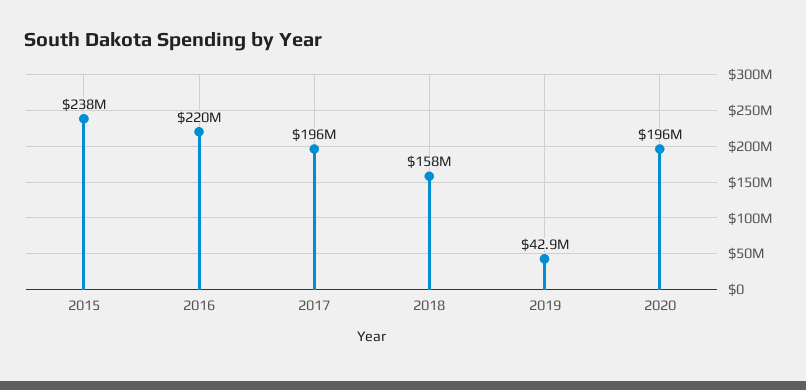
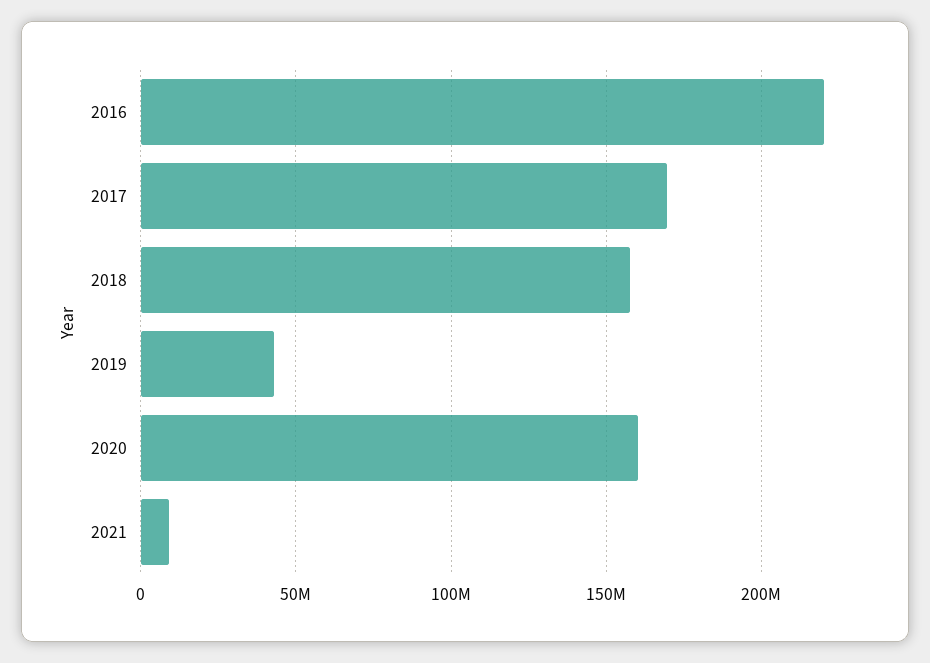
2015: 238000000 -> none
2017: 196000000 -> 170000000
2020: 196000000 -> 160000000
2021: none -> 10000000

